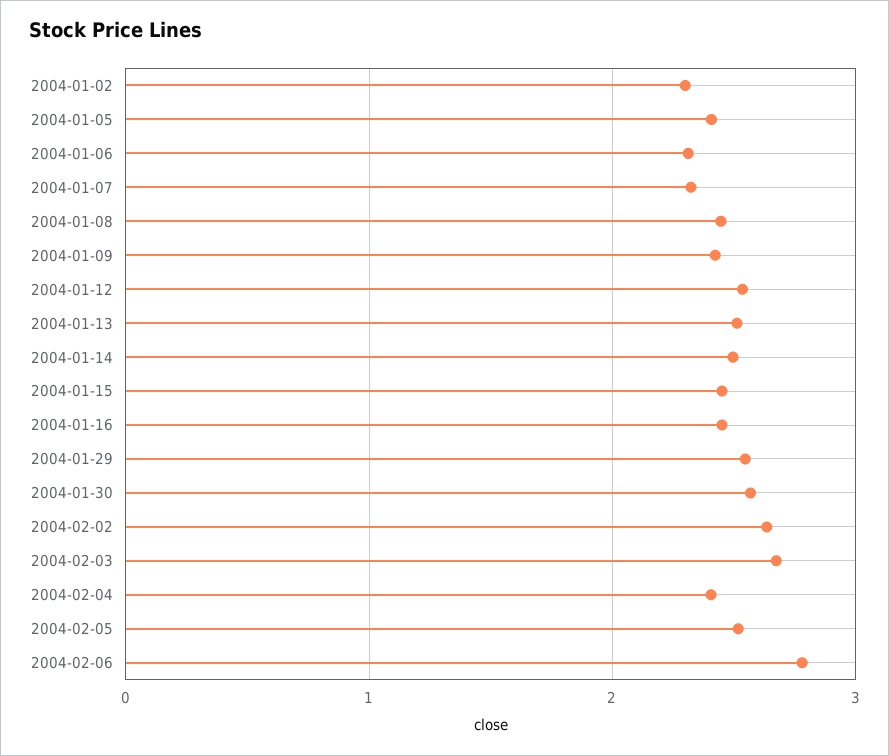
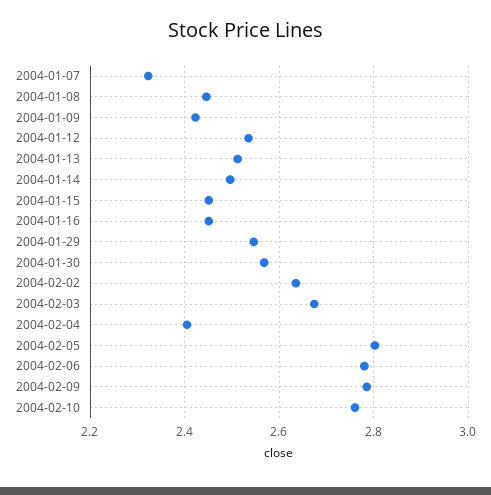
2004-01-02: 2.3 -> none
2004-01-05: 2.4 -> none
2004-01-06: 2.3 -> none
2004-02-05: 2.5 -> 2.8
2004-02-09: none -> 2.78
2004-02-10: none -> 2.76

